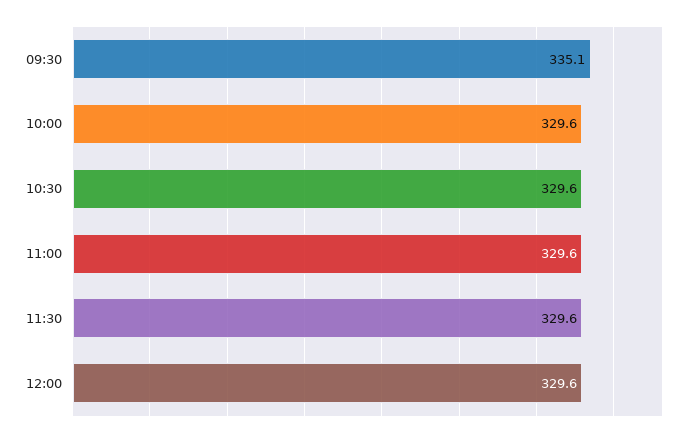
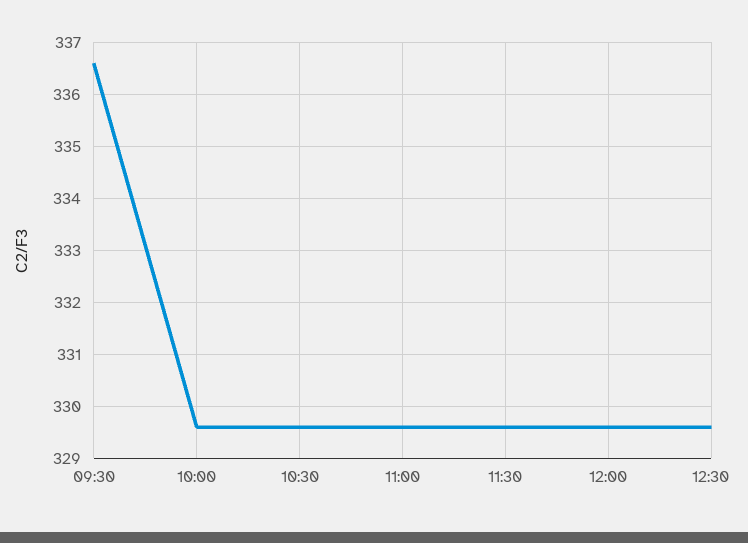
09:30: 335.1 -> 336.5
12:30: none -> 329.5

